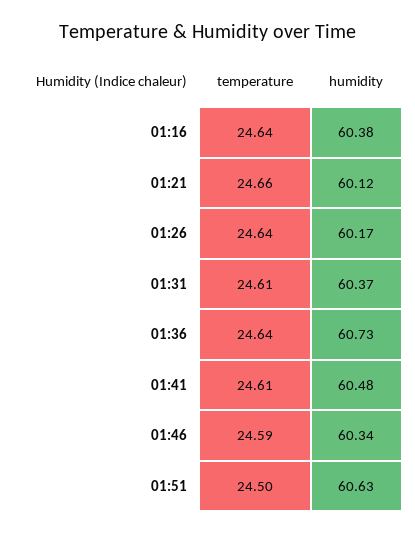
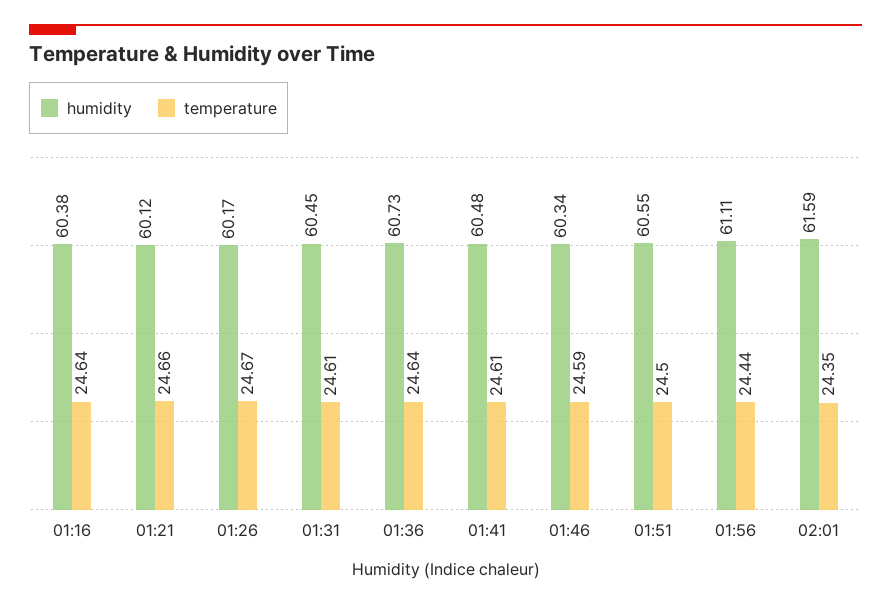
temperature, 01:26: 24.64 -> 24.67
humidity, 01:31: 60.37 -> 60.45
humidity, 01:51: 60.63 -> 60.55
humidity, 01:56: none -> 61.11
temperature, 01:56: none -> 24.44
humidity, 02:01: none -> 61.59
temperature, 02:01: none -> 24.35

